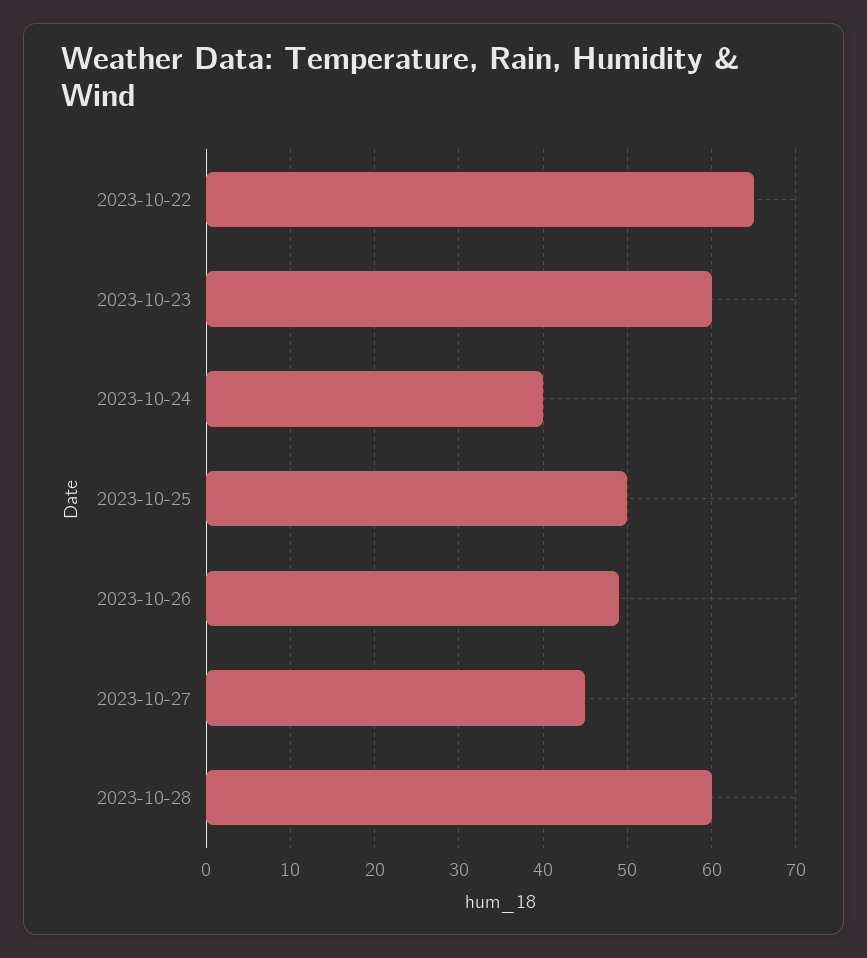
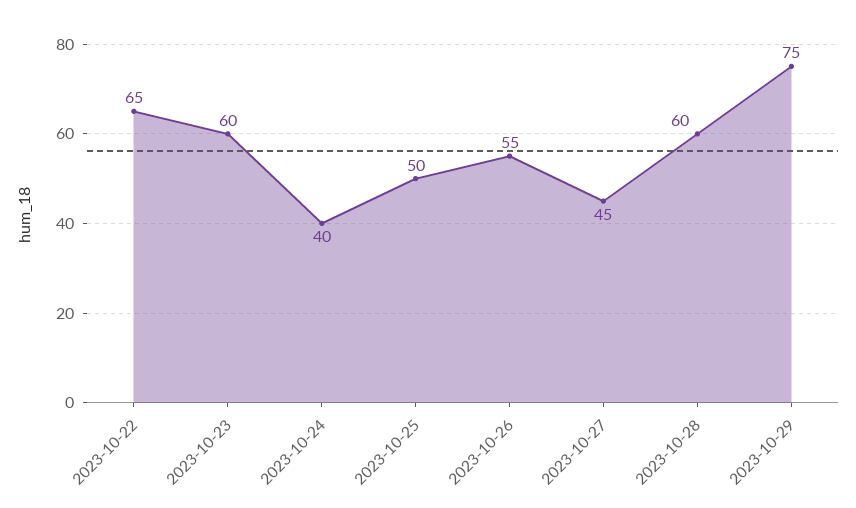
2023-10-26: 49 -> 55
2023-10-29: none -> 75

